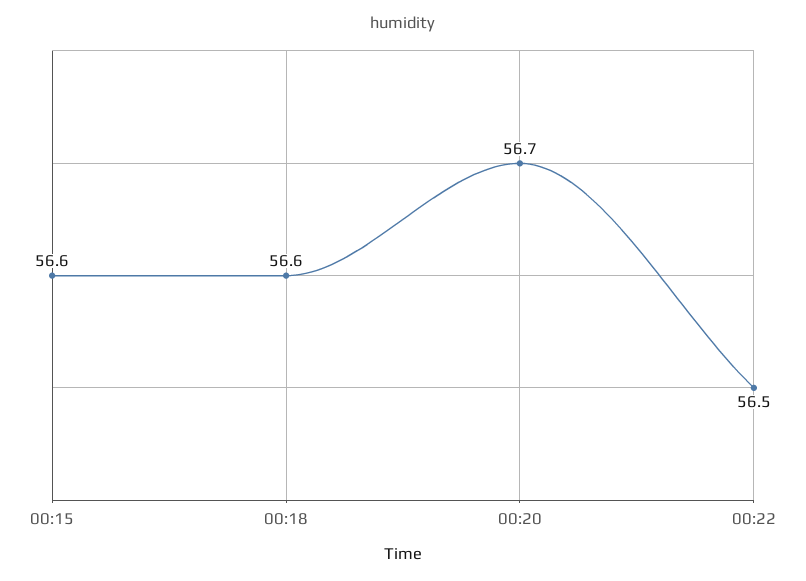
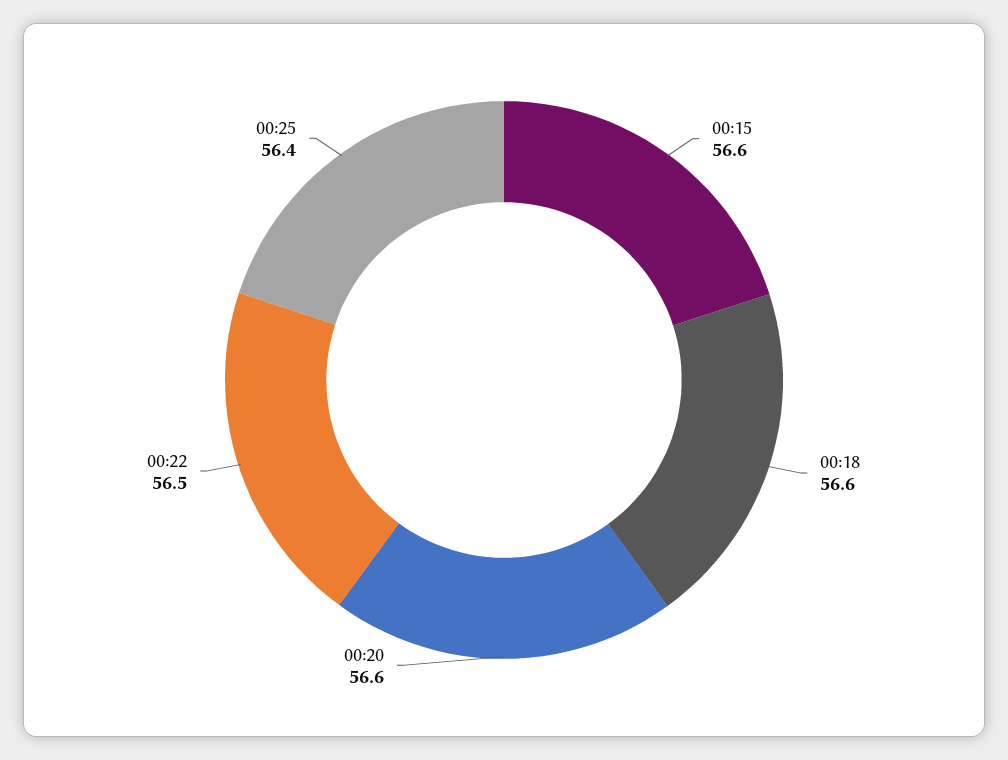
00:20: 56.7 -> 56.6
00:25: none -> 56.4

